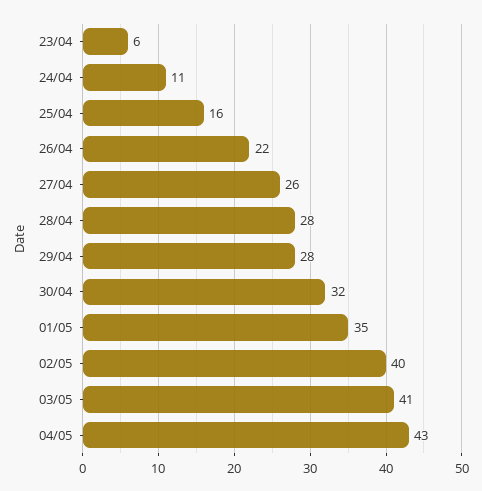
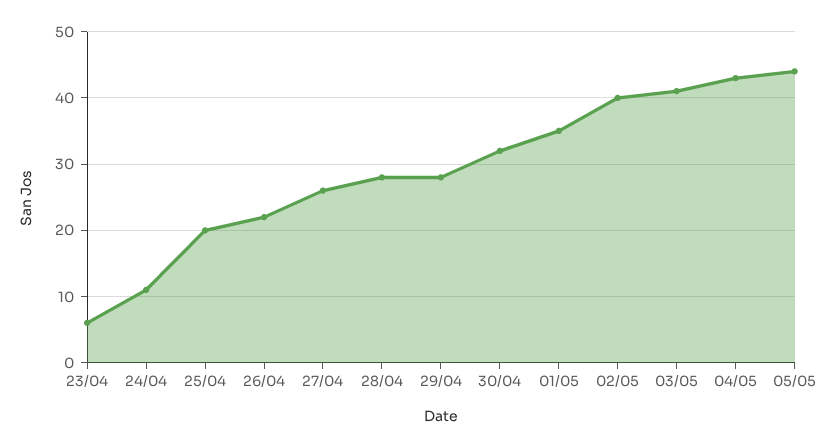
25/04: 16 -> 20
05/05: none -> 44

